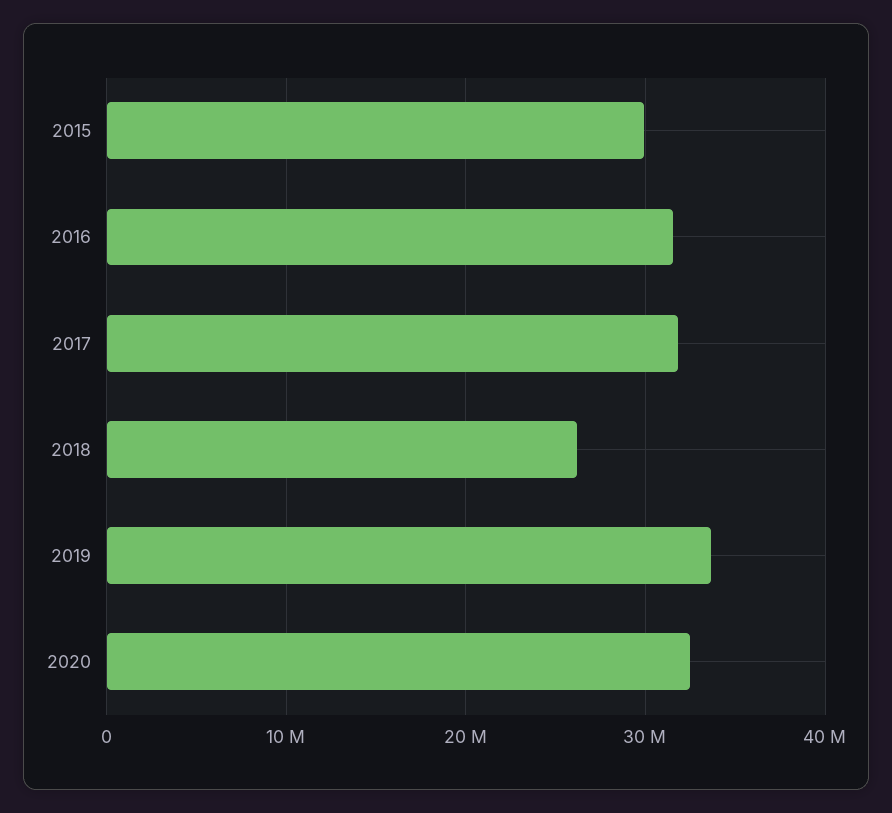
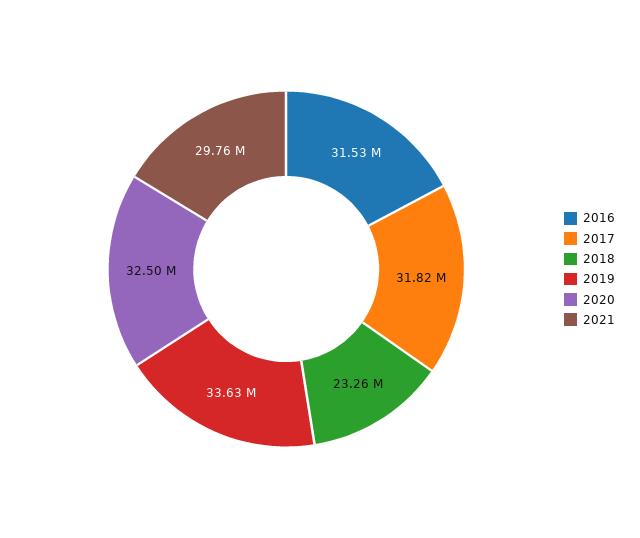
2015: 30000000 -> none
2018: 26000000 -> 23260000
2021: none -> 29760000

